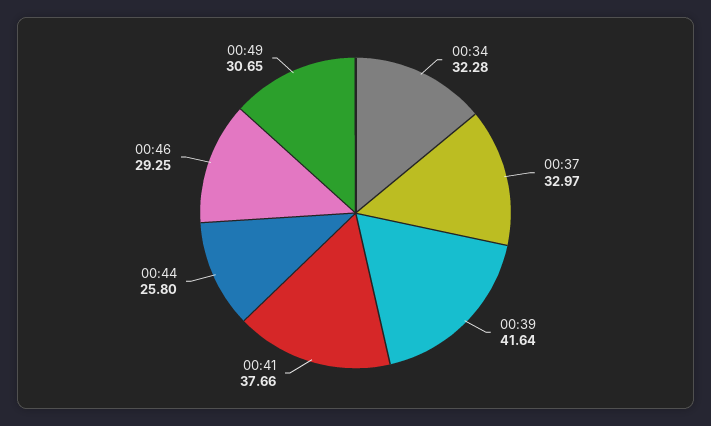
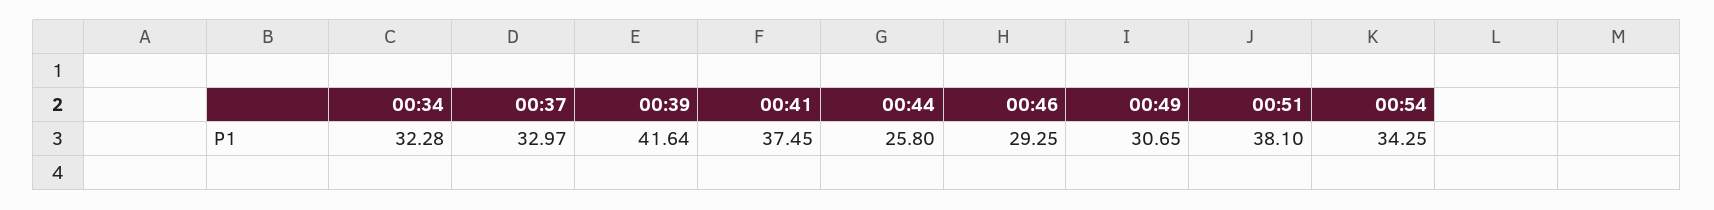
00:41: 37.66 -> 37.45
00:51: none -> 38.1
00:54: none -> 34.25

